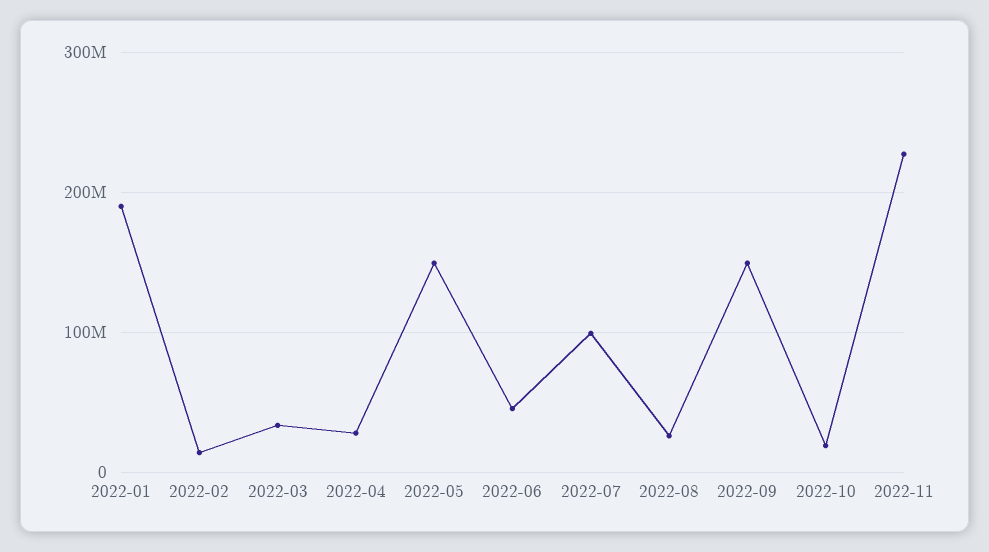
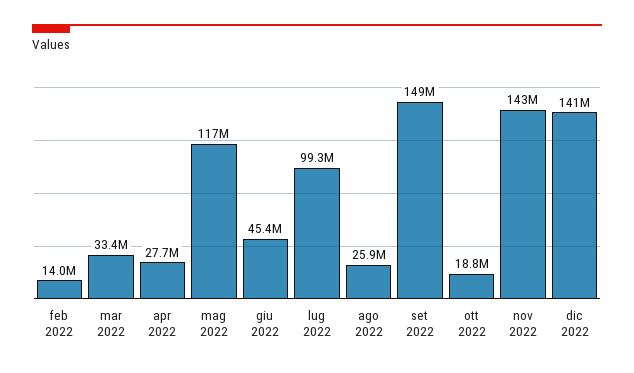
2022-01: 190000000 -> none
2022-05: 150000000 -> 117000000
2022-11: 230000000 -> 143000000
dic 2022: none -> 141000000

